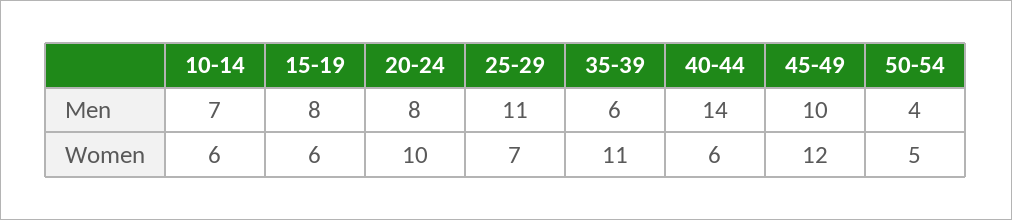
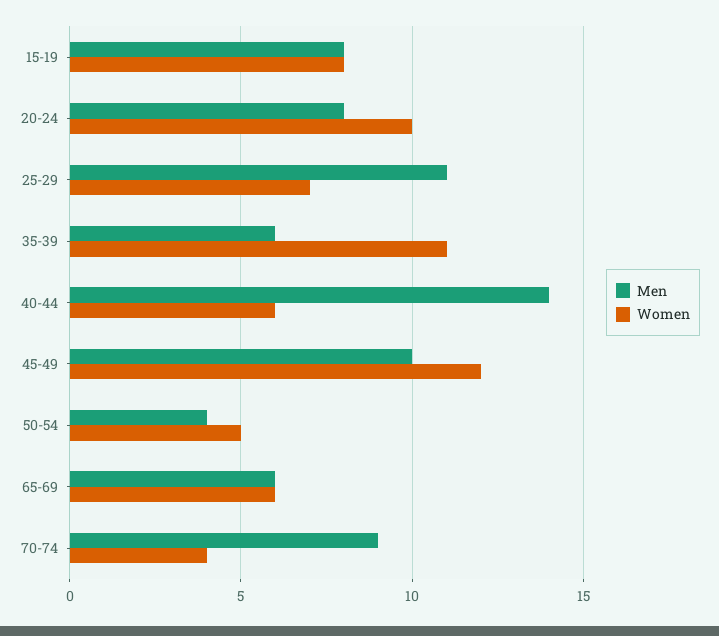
Men, 10-14: 7 -> none
Women, 10-14: 6 -> none
Women, 15-19: 6 -> 8
Men, 65-69: none -> 6
Women, 65-69: none -> 6
Men, 70-74: none -> 9
Women, 70-74: none -> 4

